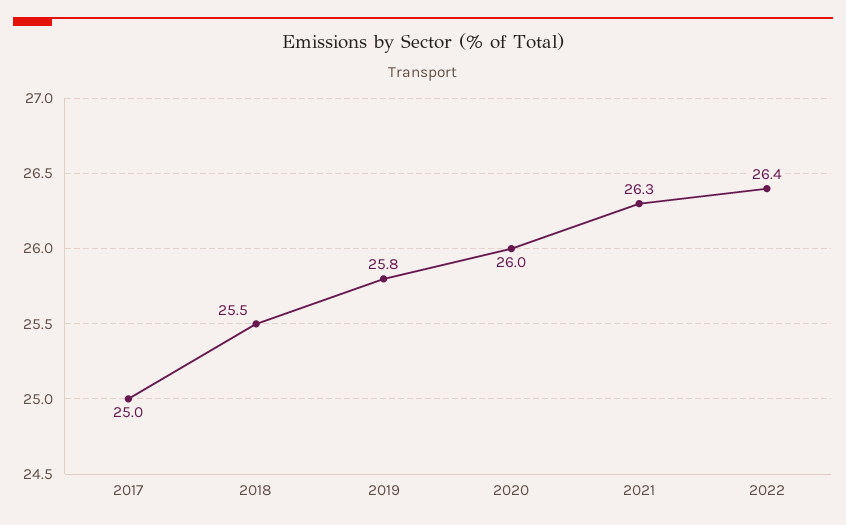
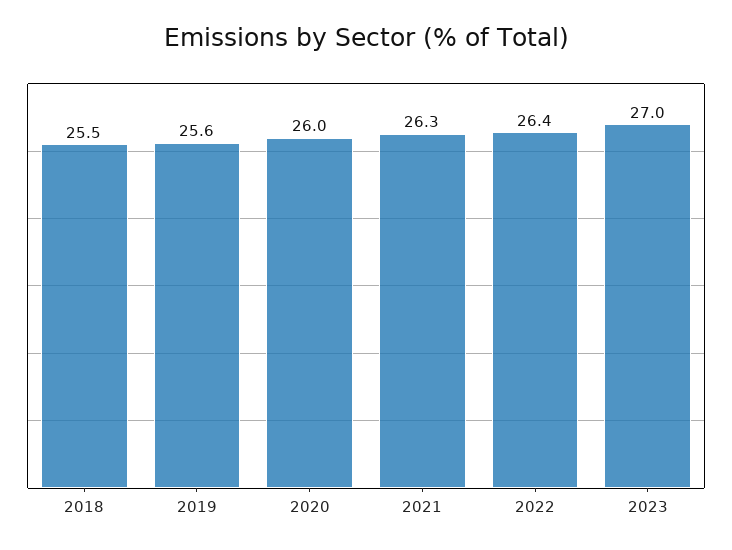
2017: 25 -> none
2019: 25.8 -> 25.6
2023: none -> 27

